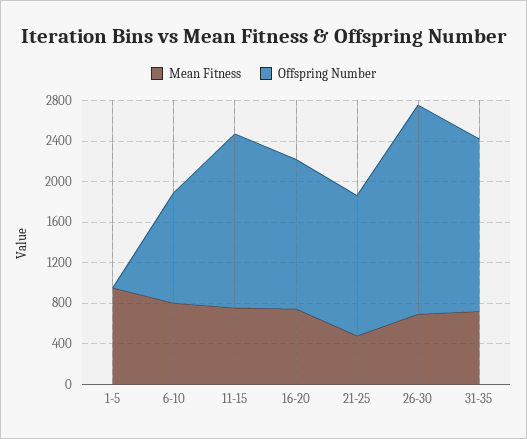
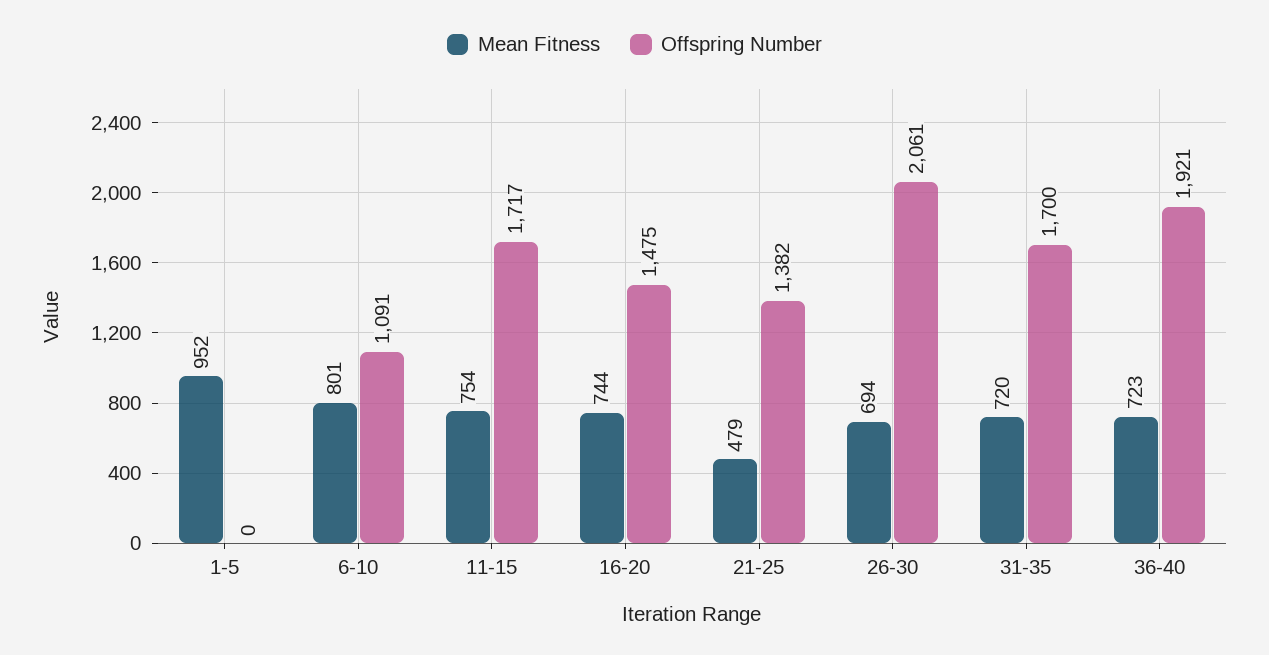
Mean Fitness, 36-40: none -> 723
Offspring Number, 36-40: none -> 1921

